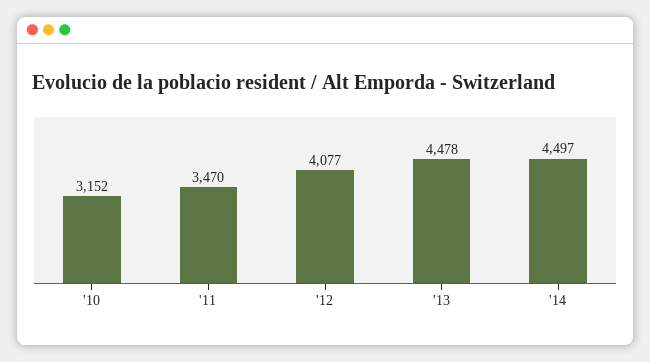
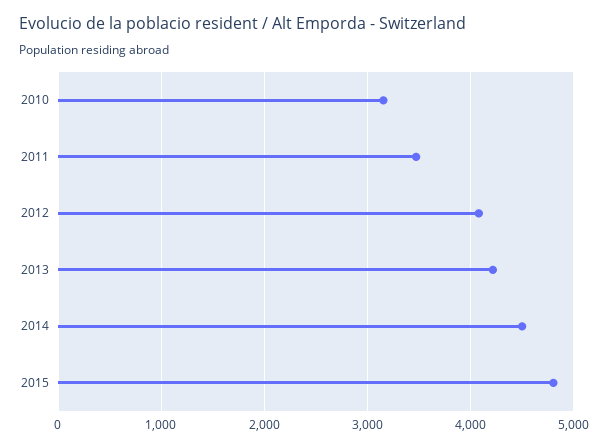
'13: 4478 -> 4200
2015: none -> 4800

